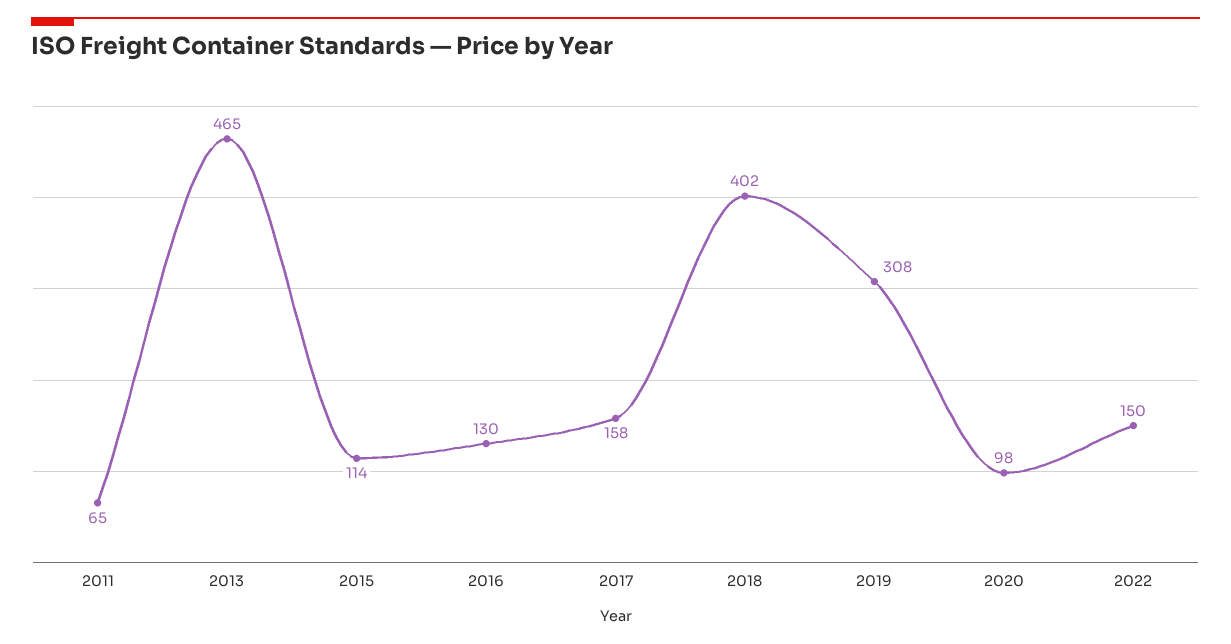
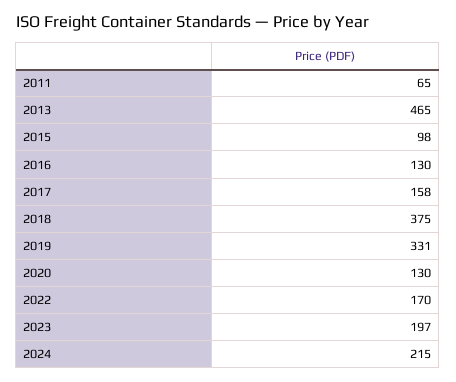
2015: 114 -> 98
2018: 402 -> 375
2019: 308 -> 331
2020: 98 -> 130
2022: 150 -> 170
2023: none -> 197
2024: none -> 215

